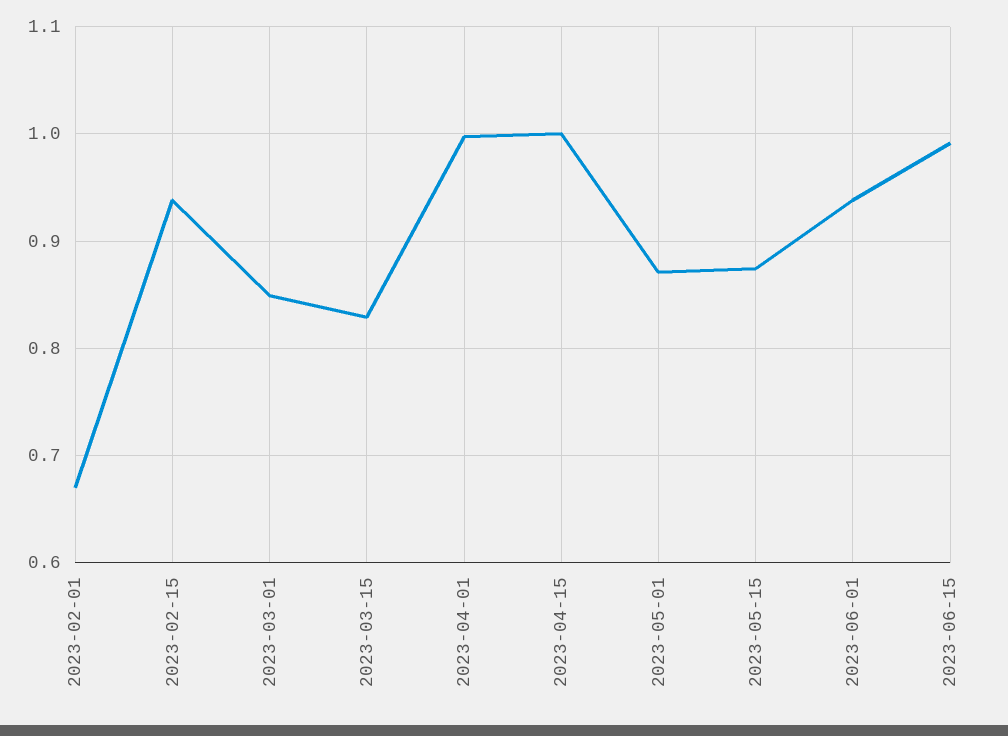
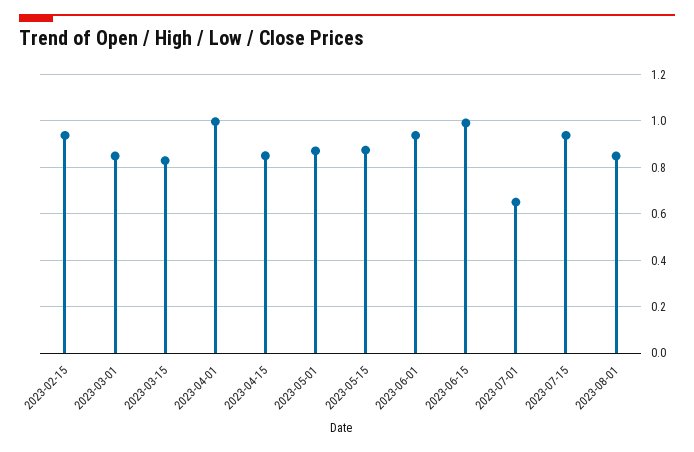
2023-02-01: 0.67 -> none
2023-04-15: 1 -> 0.85
2023-07-01: none -> 0.65
2023-07-15: none -> 0.95
2023-08-01: none -> 0.85

